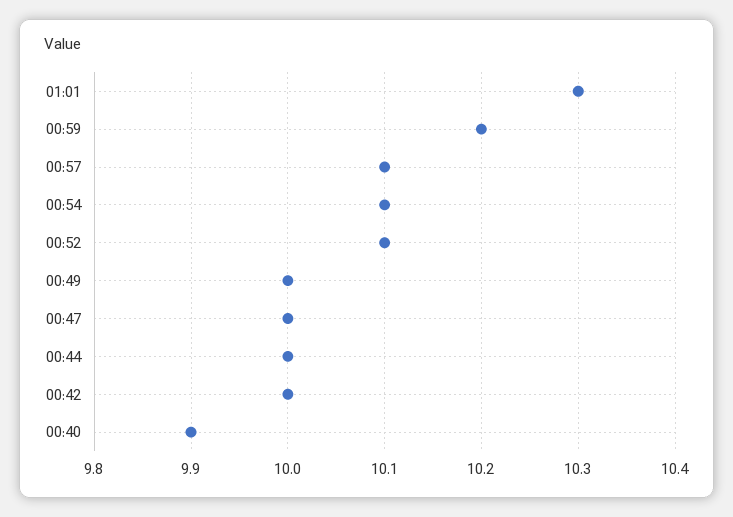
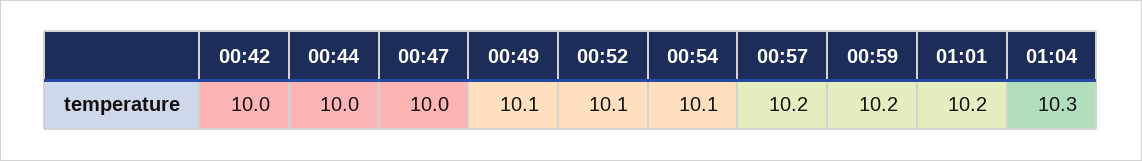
01:01: 10.3 -> 10.2
00:57: 10.1 -> 10.2
00:49: 10 -> 10.1
00:40: 9.9 -> none
01:04: none -> 10.3

